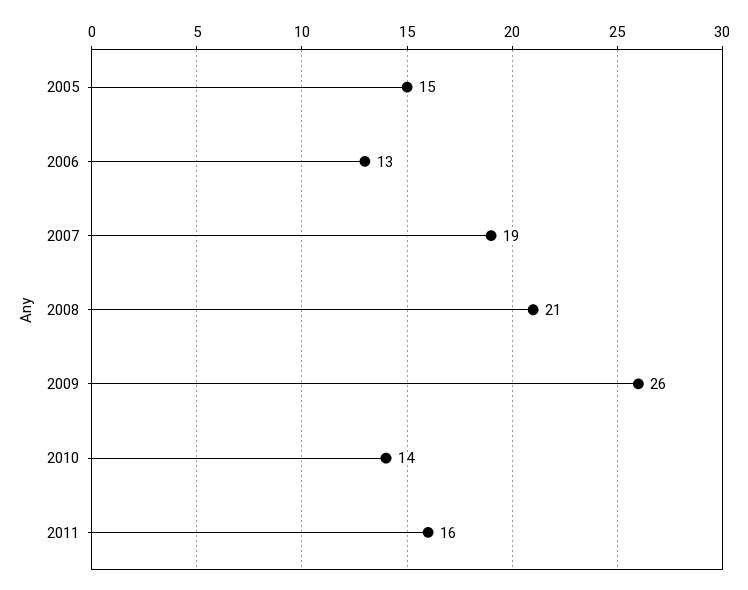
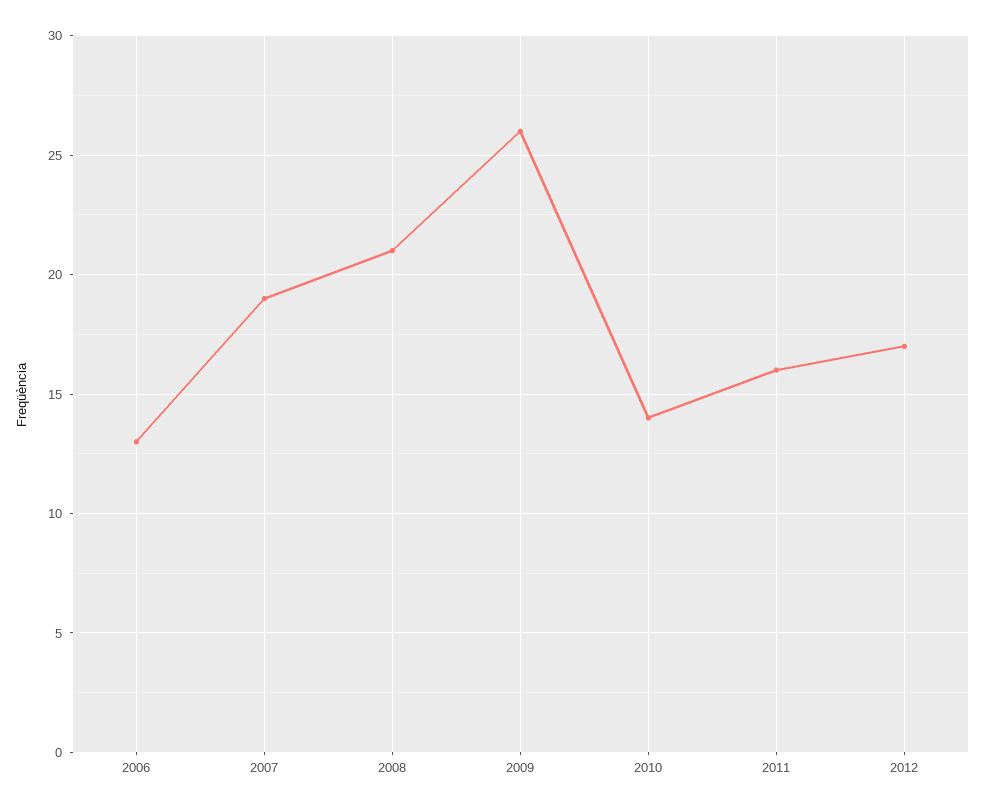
2005: 15 -> none
2012: none -> 17

